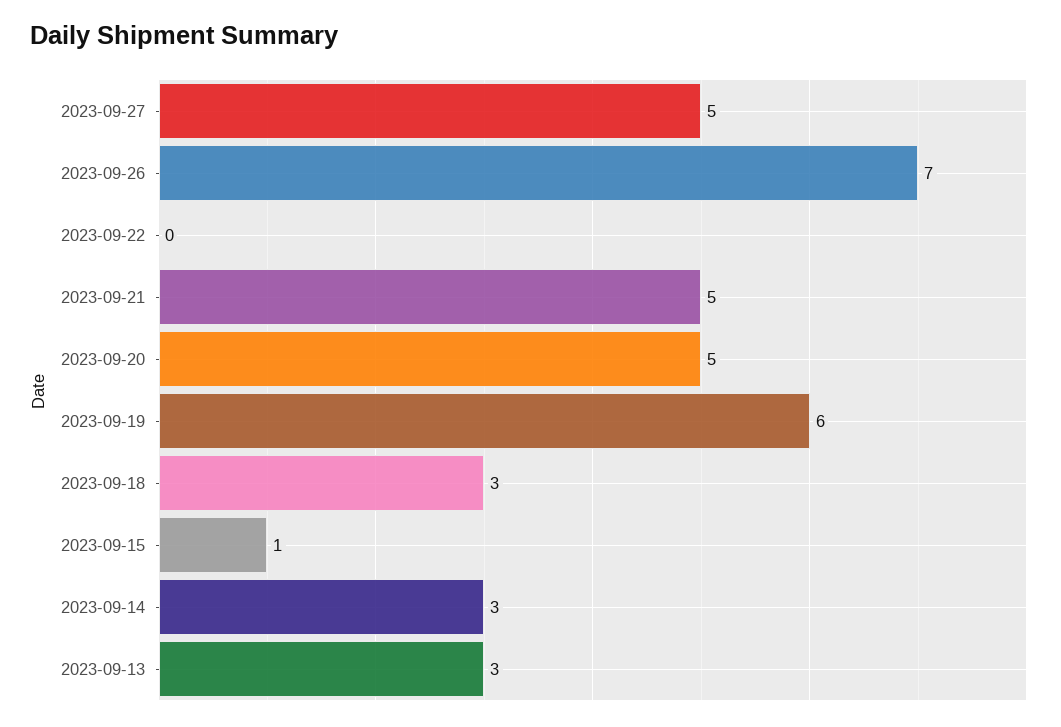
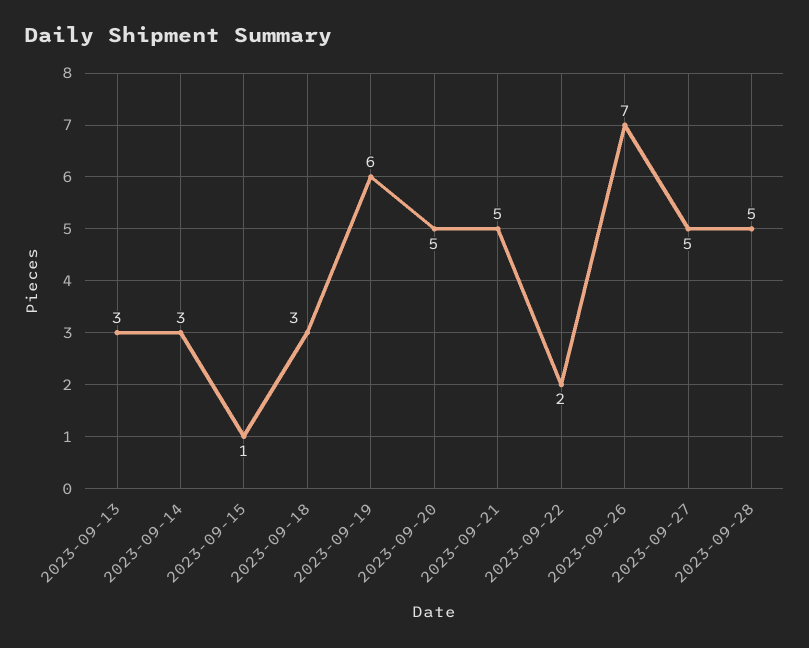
2023-09-22: 0 -> 2
2023-09-28: none -> 5

